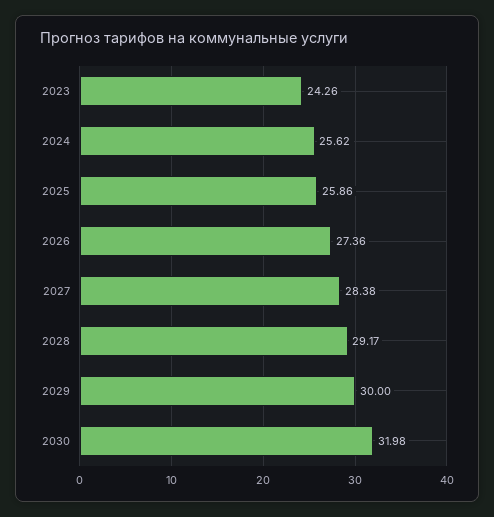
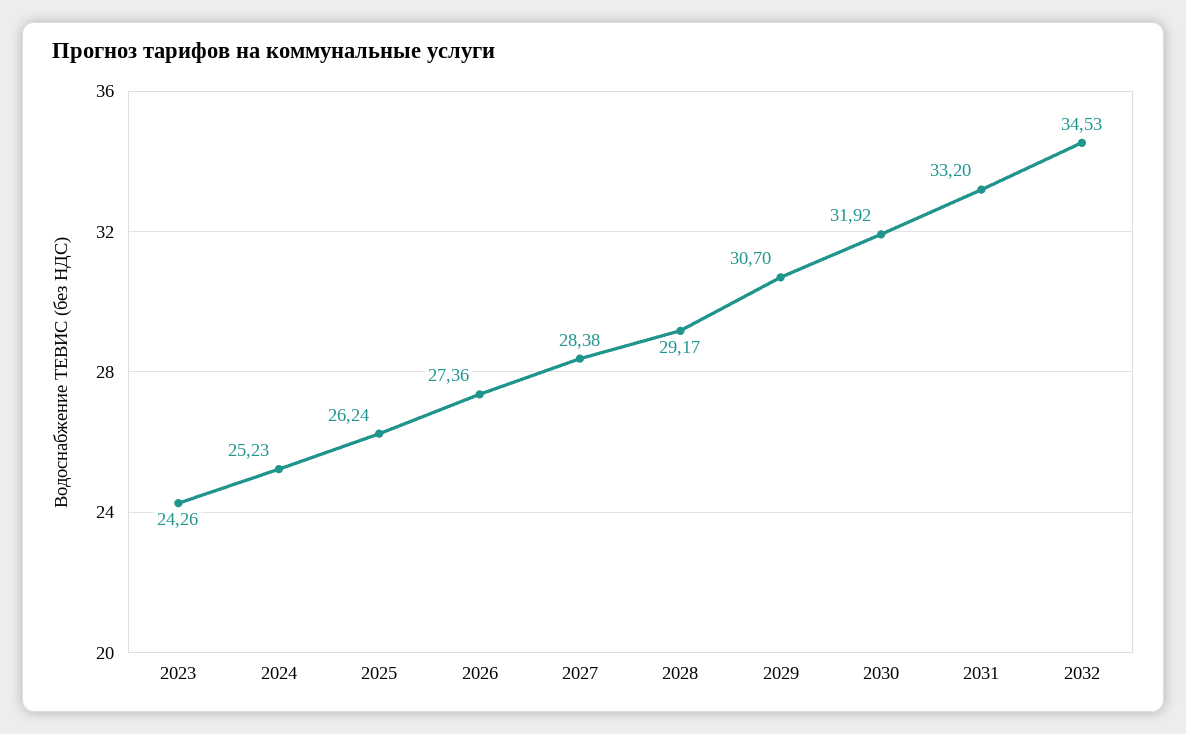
2024: 25.62 -> 25.23
2025: 25.86 -> 26.24
2029: 30 -> 30.7
2030: 31.98 -> 31.92
2031: none -> 33.2
2032: none -> 34.53

